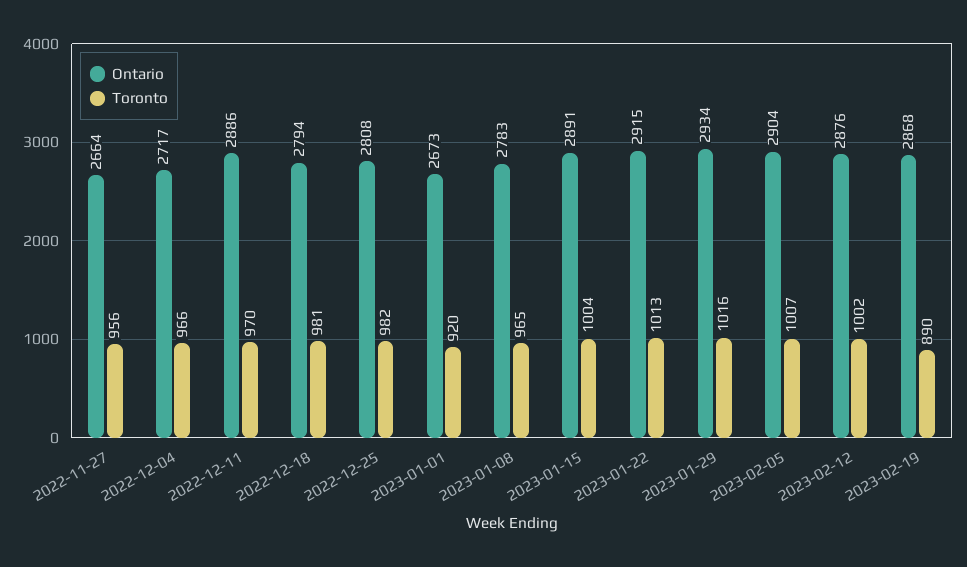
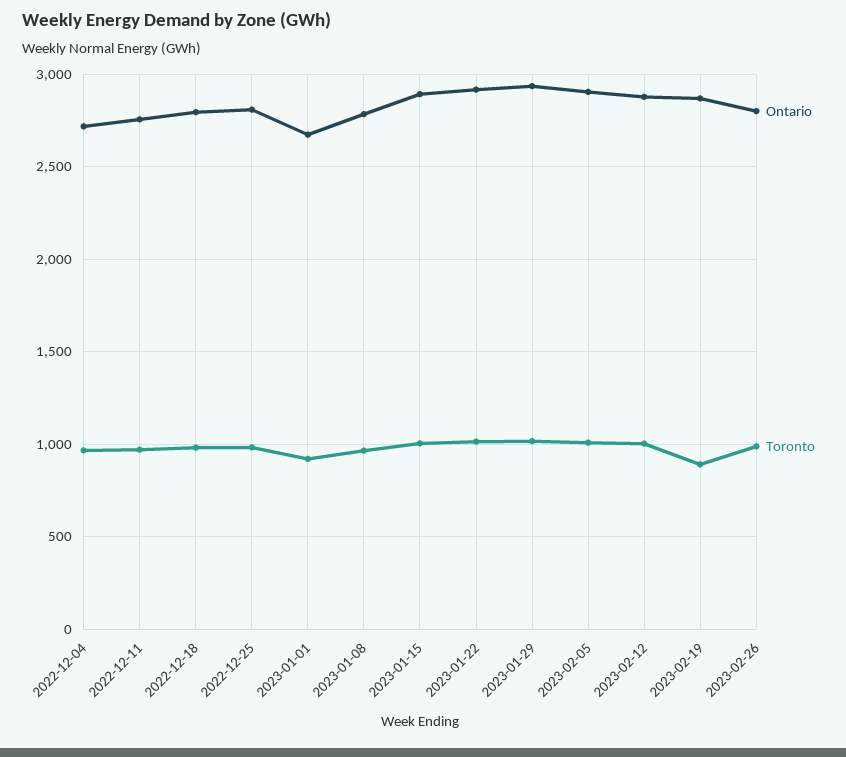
Ontario, 2022-11-27: 2664 -> none
Toronto, 2022-11-27: 956 -> none
Ontario, 2022-12-11: 2886 -> 2750
Ontario, 2023-02-26: none -> 2800
Toronto, 2023-02-26: none -> 1000

